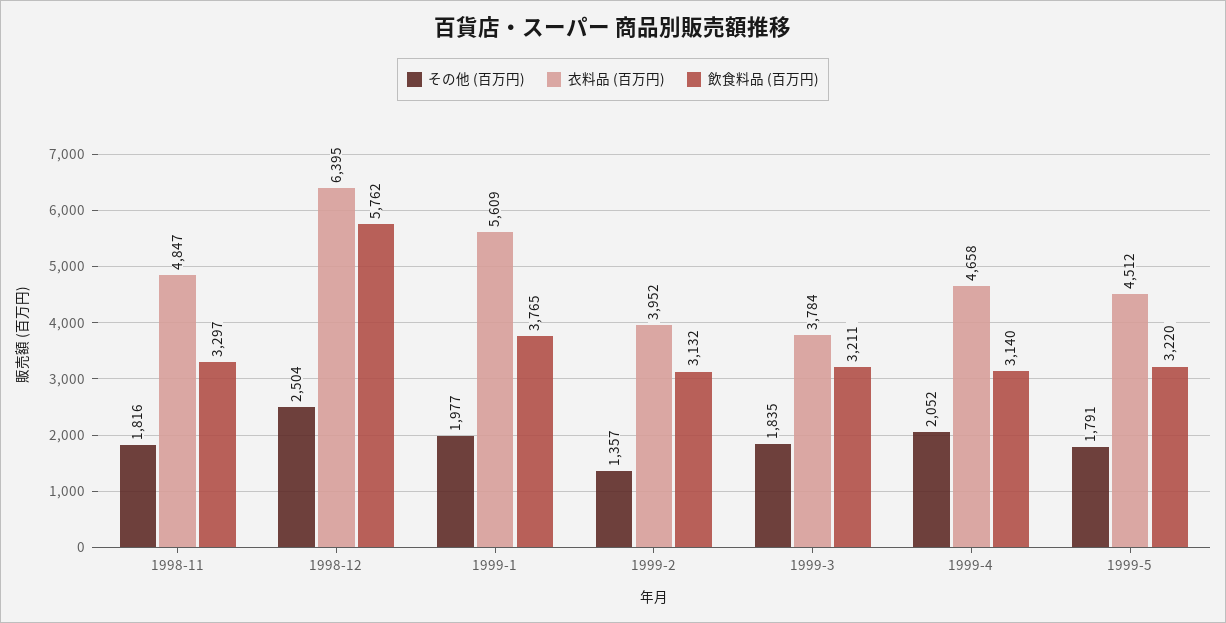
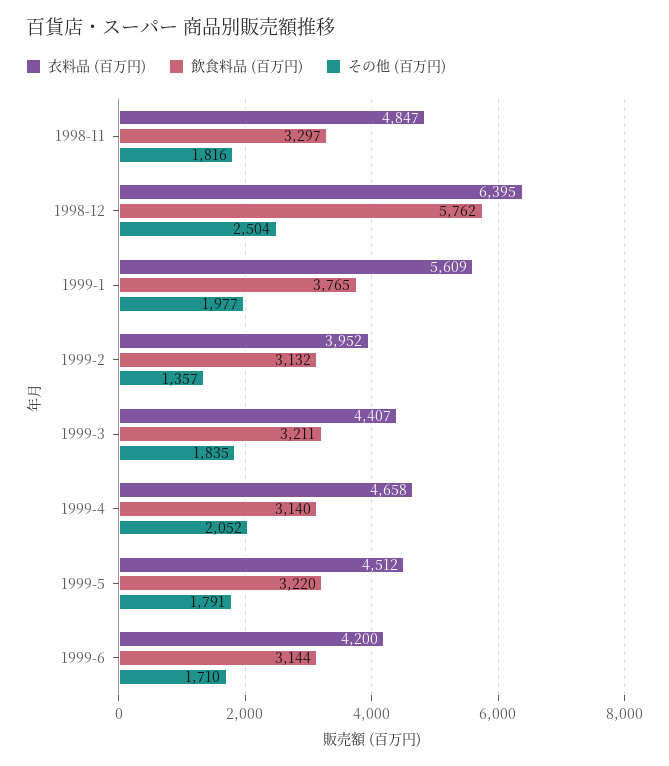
衣料品 (百万円), 1999-3: 3784 -> 4407
衣料品 (百万円), 1999-6: none -> 4200
飲食料品 (百万円), 1999-6: none -> 3144
その他 (百万円), 1999-6: none -> 1710

